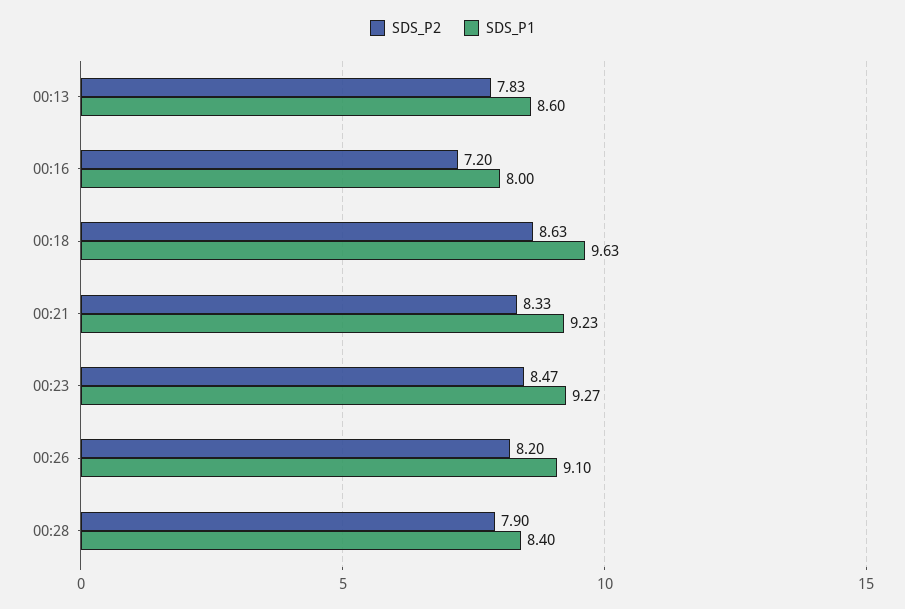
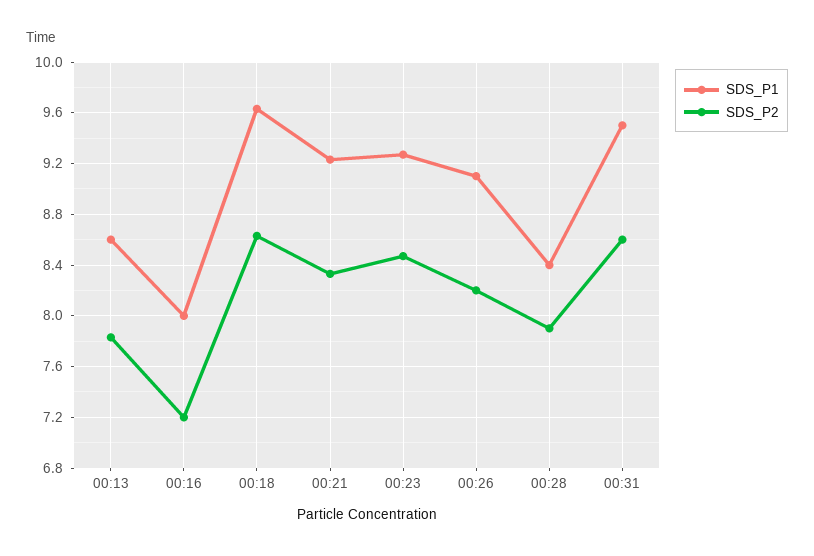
SDS_P1, 00:31: none -> 9.5
SDS_P2, 00:31: none -> 8.6

